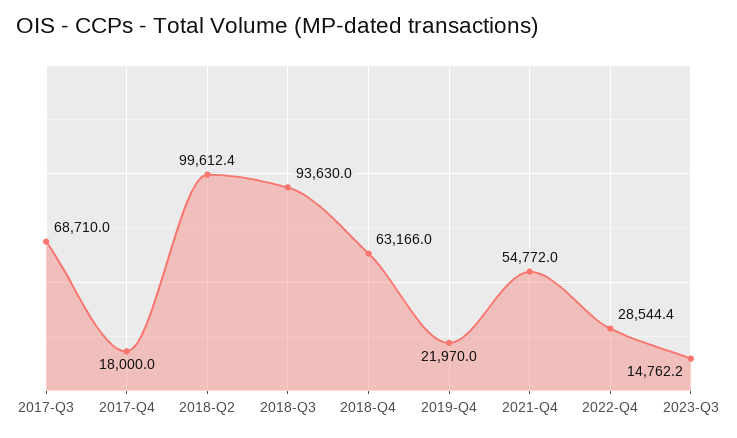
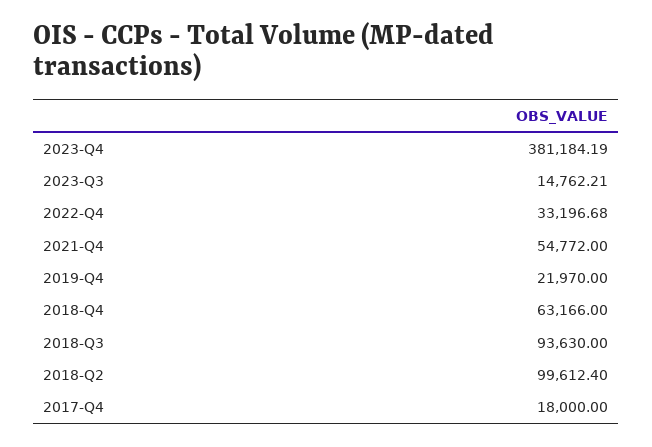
2017-Q3: 68710 -> none
2022-Q4: 28544.4 -> 33196.68
2023-Q4: none -> 381184.19

